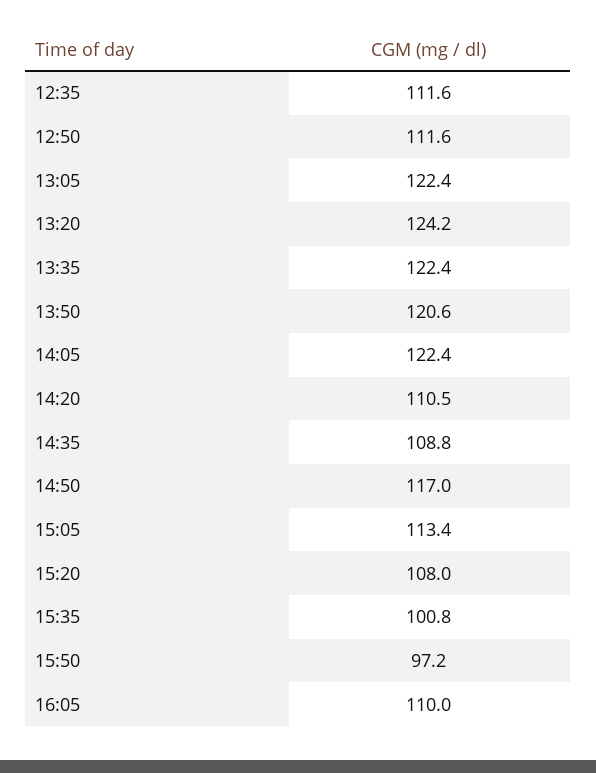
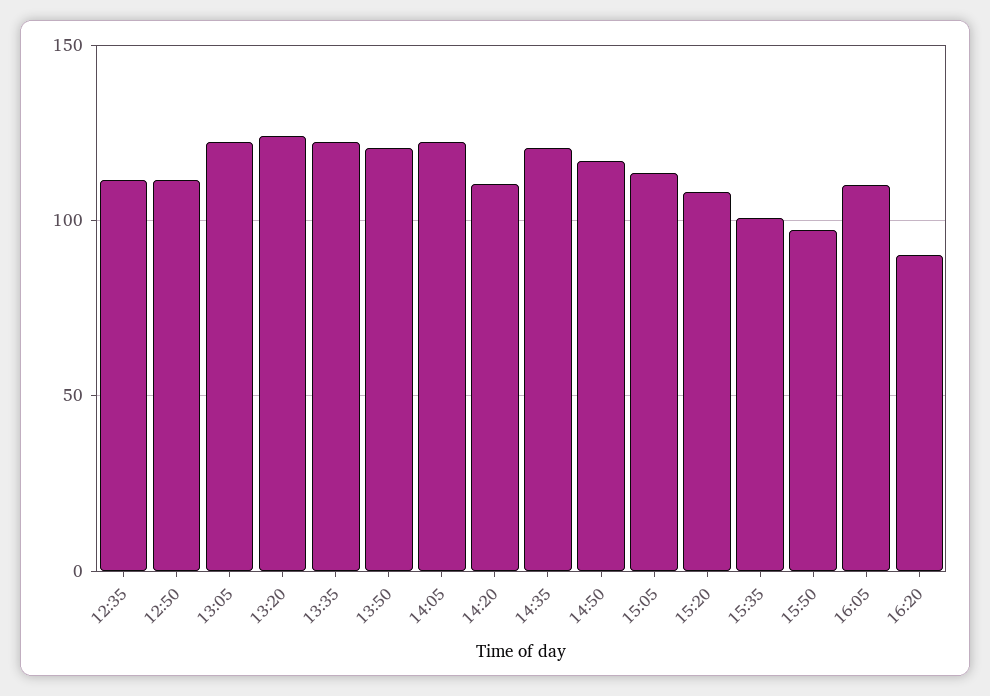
14:35: 108.8 -> 120
16:20: none -> 90

